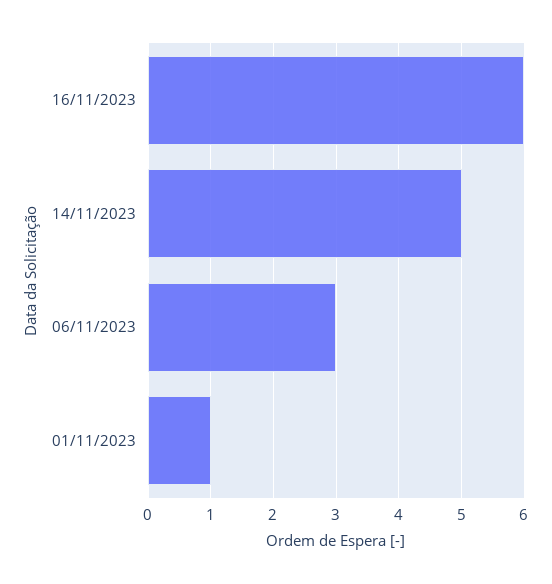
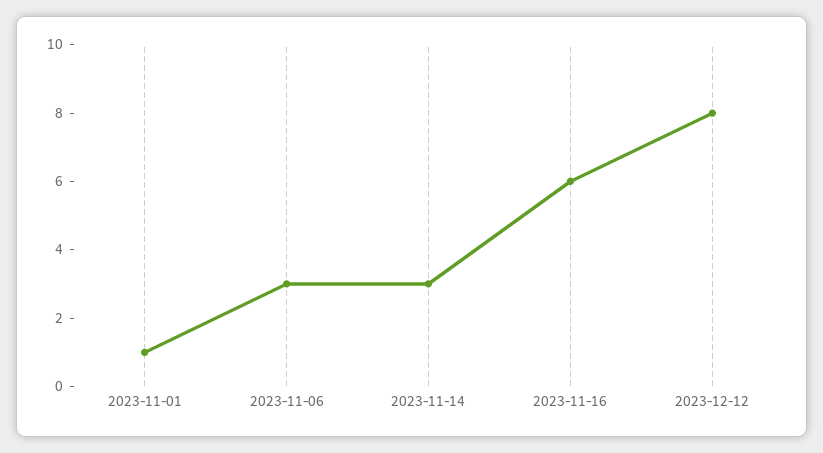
14/11/2023: 5 -> 3
2023-12-12: none -> 8

